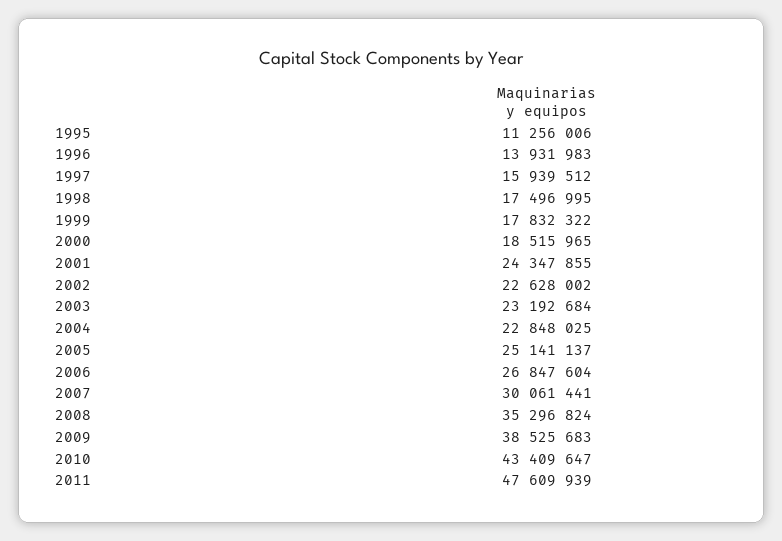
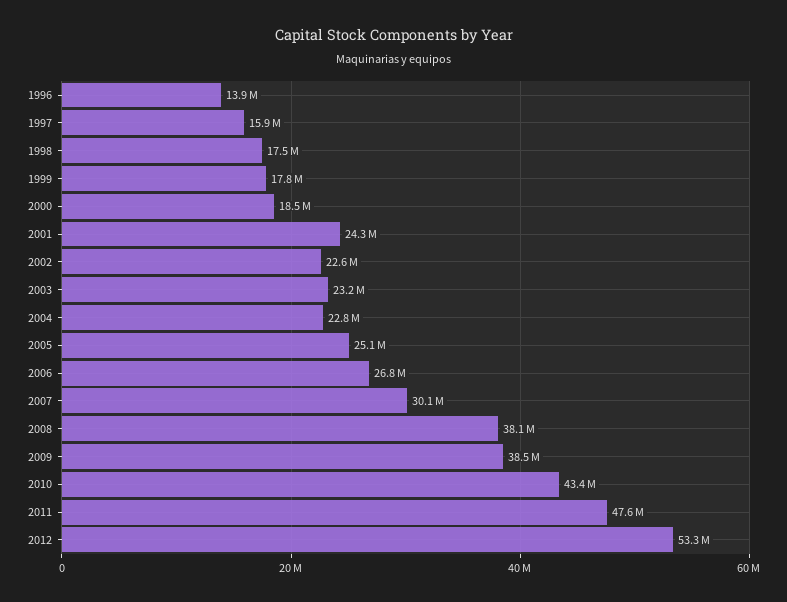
1995: 11256006 -> none
2008: 35296824 -> 38100000
2012: none -> 53300000

